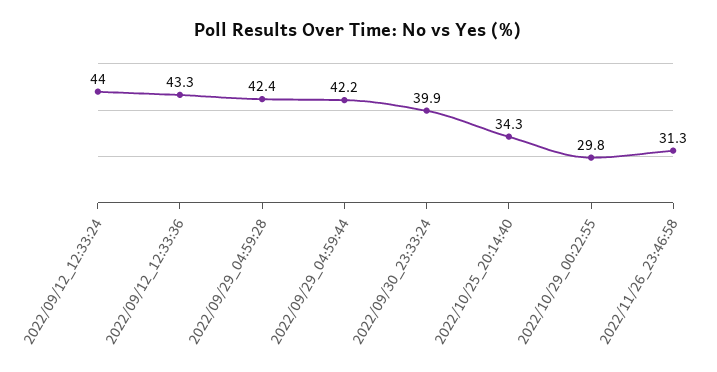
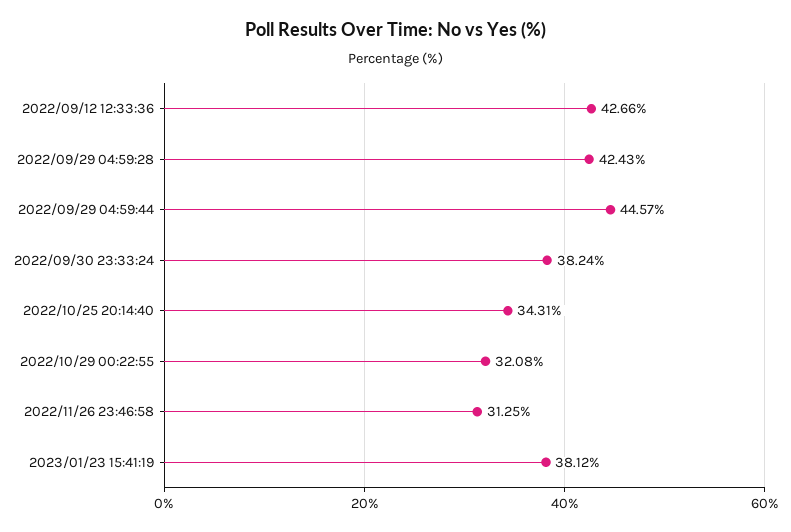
2022/09/12_12:33:24: 44 -> none
2022/09/12_12:33:36: 43.3 -> 42.66
2022/09/29_04:59:44: 42.2 -> 44.57
2022/09/30_23:33:24: 39.9 -> 38.24
2022/10/29_00:22:55: 29.8 -> 32.08
2023/01/23 15:41:19: none -> 38.12

